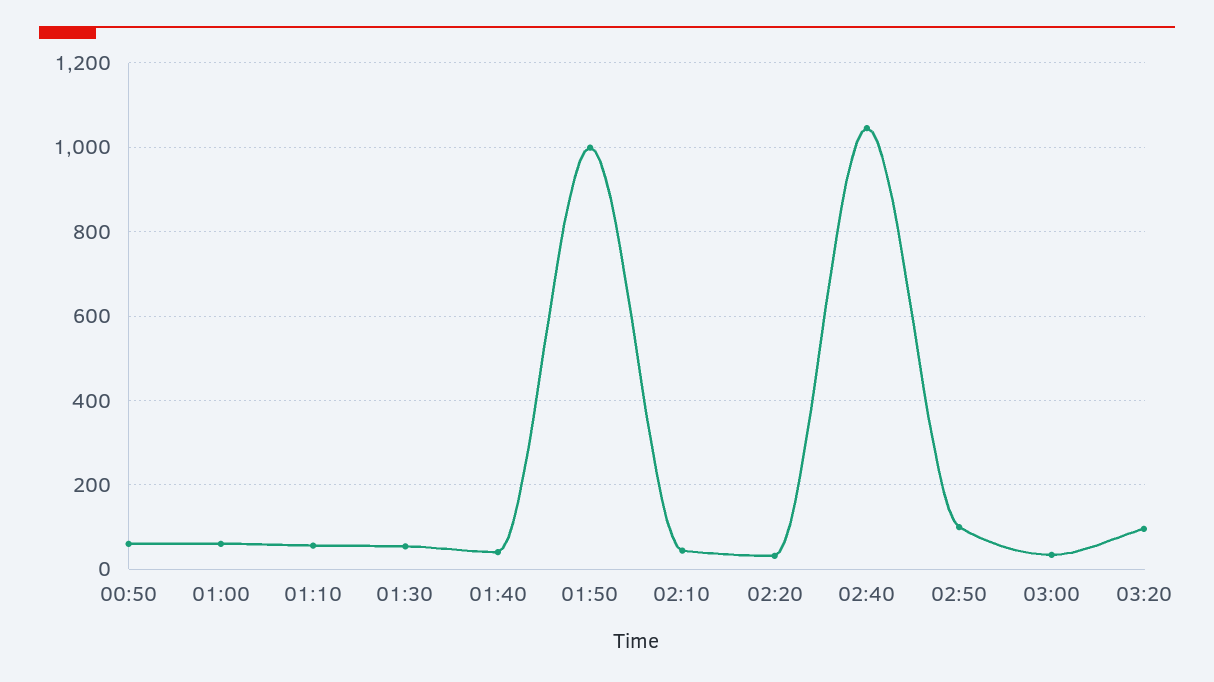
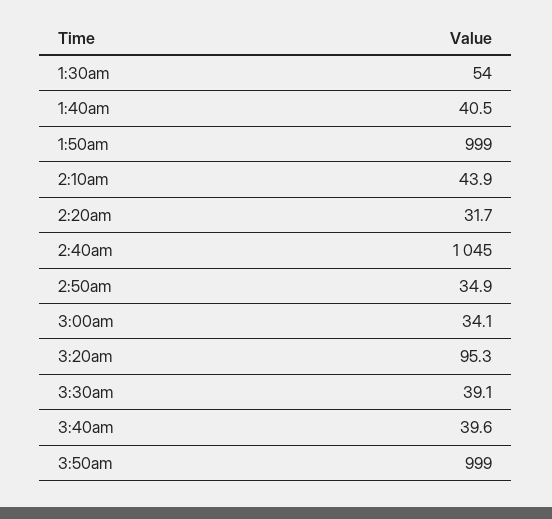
00:50: 60 -> none
01:00: 60 -> none
01:10: 60 -> none
02:50: 100 -> 34.9
3:30am: none -> 39.1
3:40am: none -> 39.6
3:50am: none -> 999

